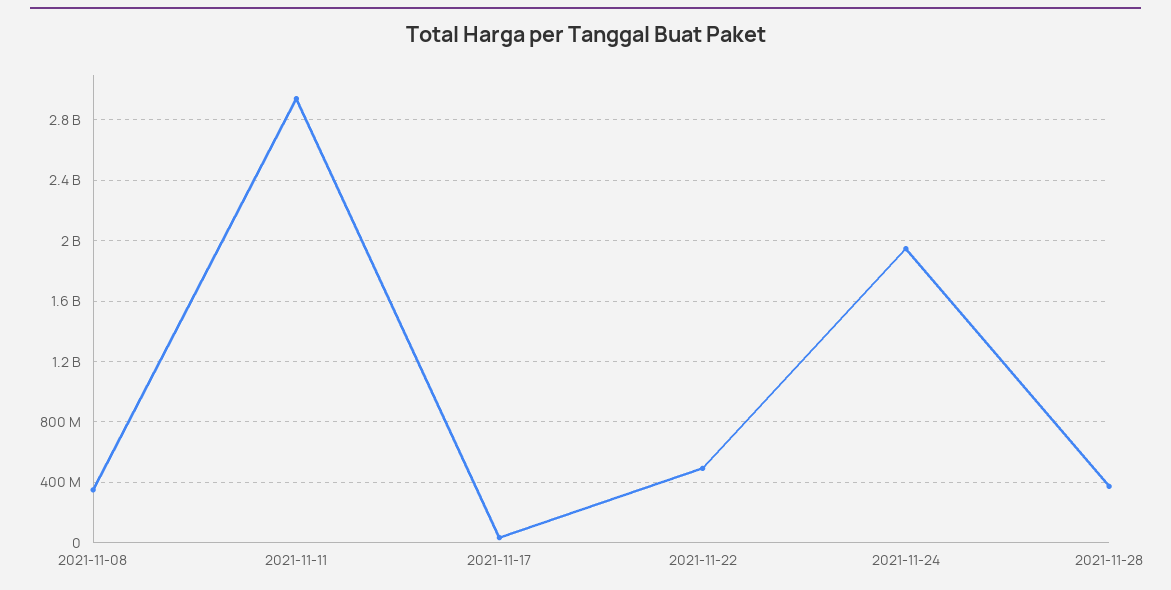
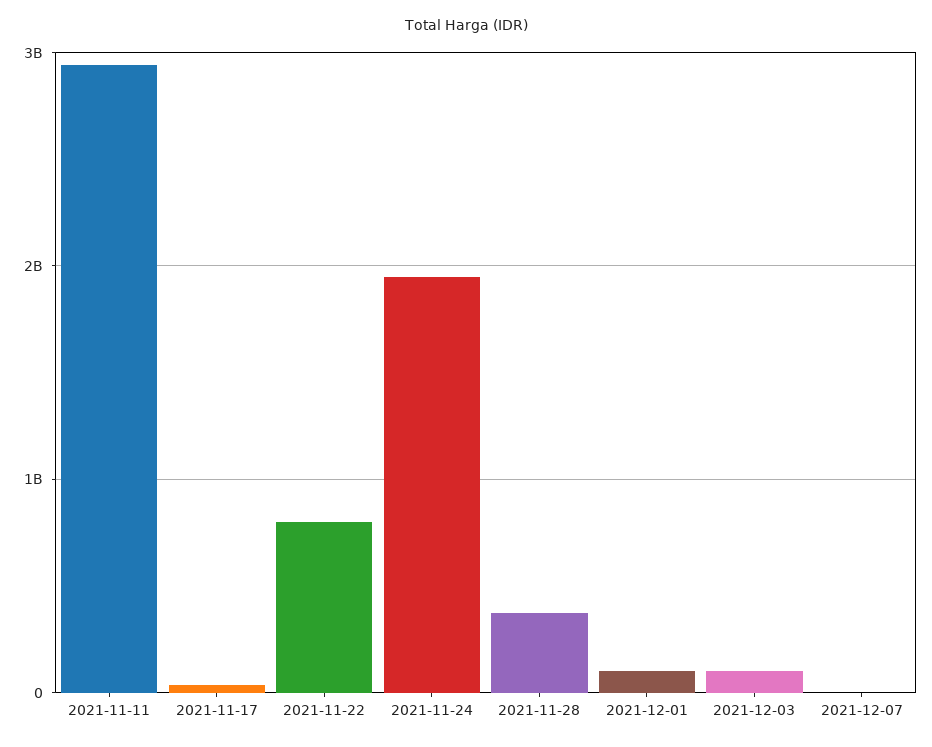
2021-11-08: 350000000 -> none
2021-11-22: 500000000 -> 800000000
2021-12-01: none -> 100000000
2021-12-03: none -> 100000000
2021-12-07: none -> 0

